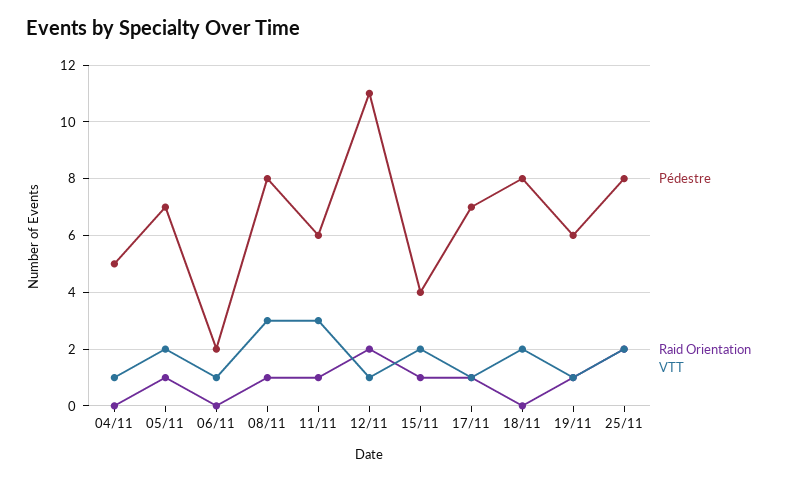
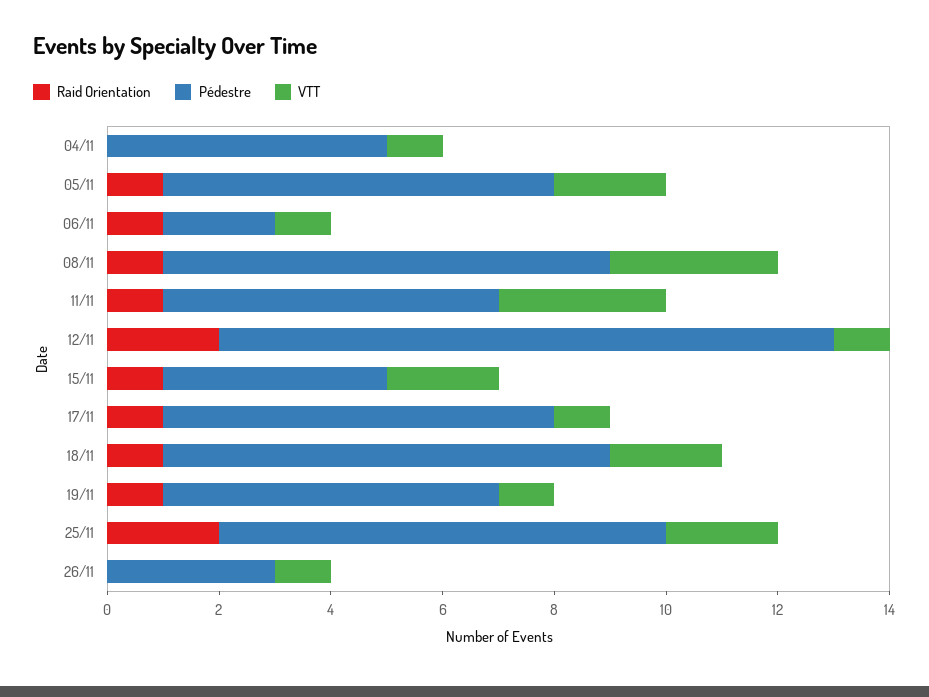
Raid Orientation, 06/11: 0 -> 1
Raid Orientation, 18/11: 0 -> 1
Raid Orientation, 26/11: none -> 0
Pédestre, 26/11: none -> 3
VTT, 26/11: none -> 1

